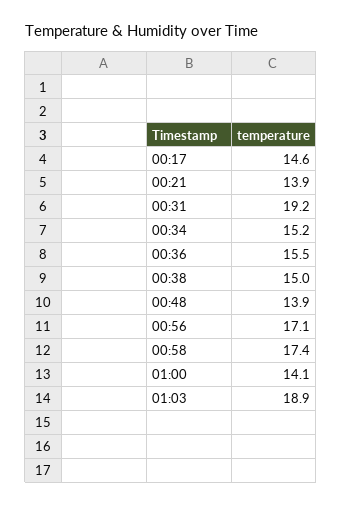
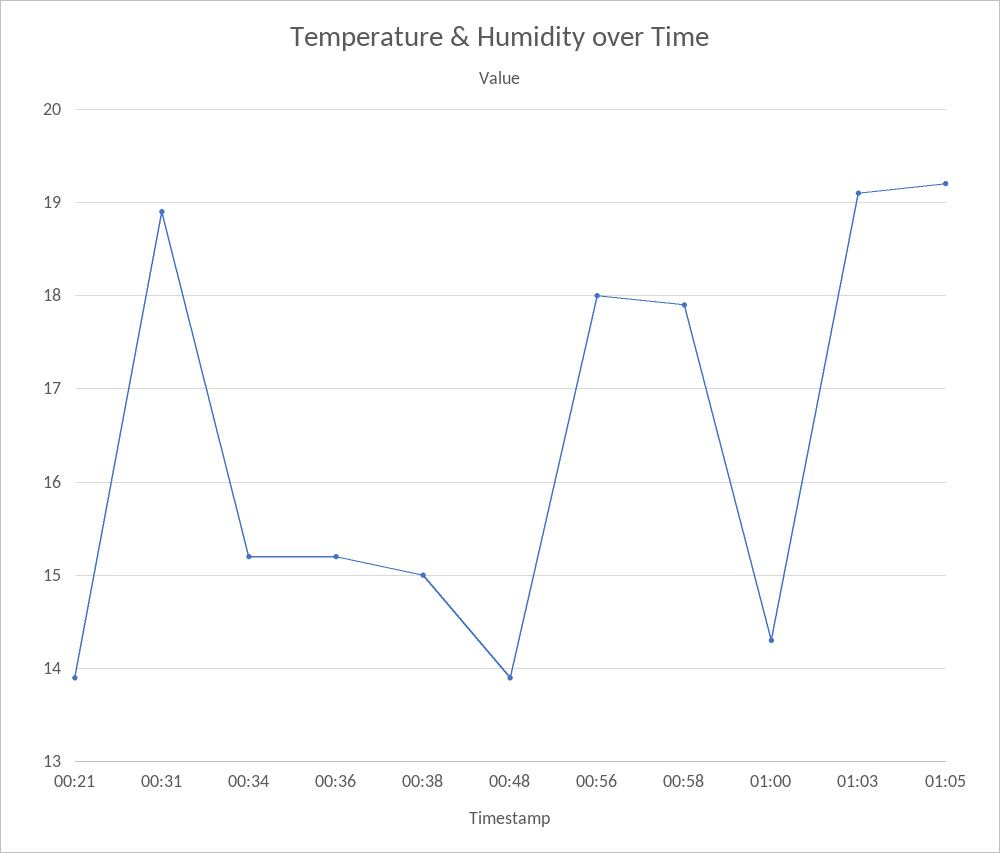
00:17: 14.6 -> none
00:31: 19.2 -> 18.9
00:36: 15.5 -> 15.2
00:56: 17.1 -> 18
00:58: 17.4 -> 17.9
01:00: 14.1 -> 14.3
01:03: 18.9 -> 19.1
01:05: none -> 19.2

